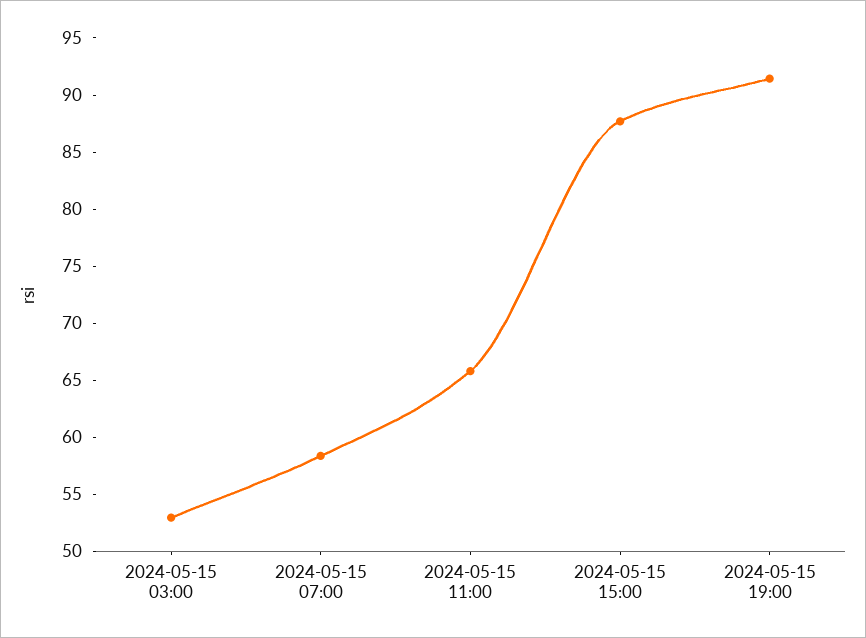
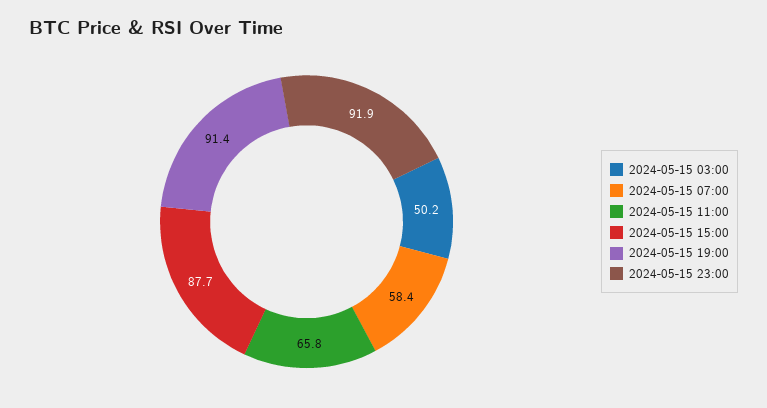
2024-05-15 03:00: 53 -> 50.2
2024-05-15 23:00: none -> 91.9

